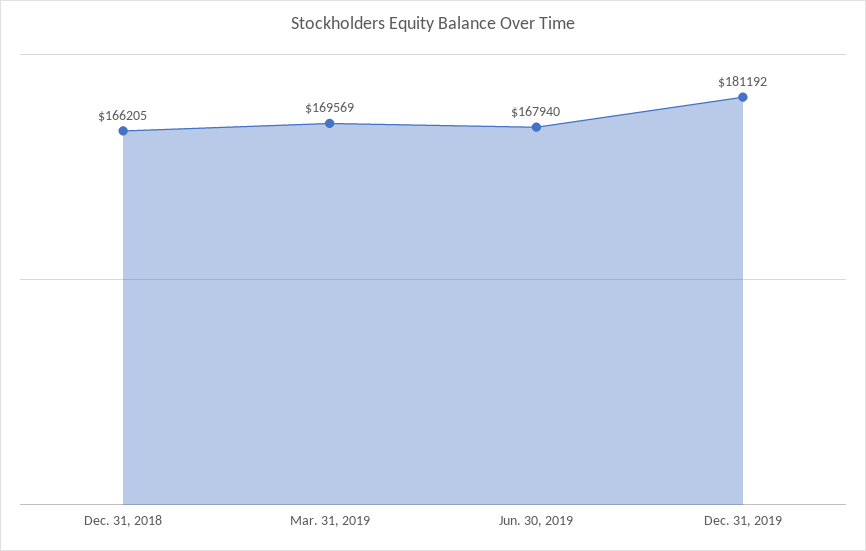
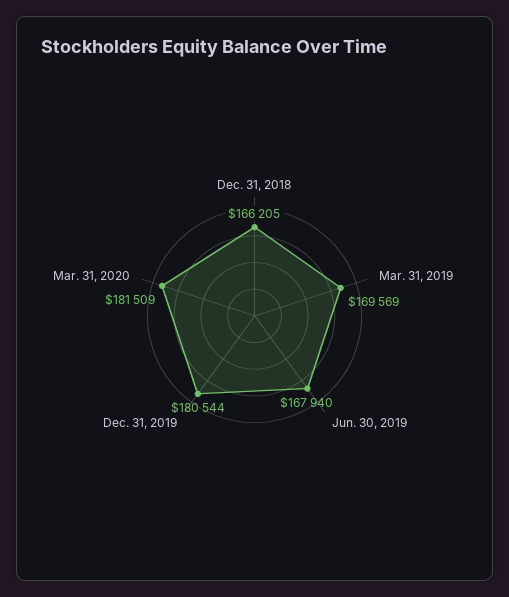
Dec. 31, 2019: 181192 -> 180544
Mar. 31, 2020: none -> 181509

